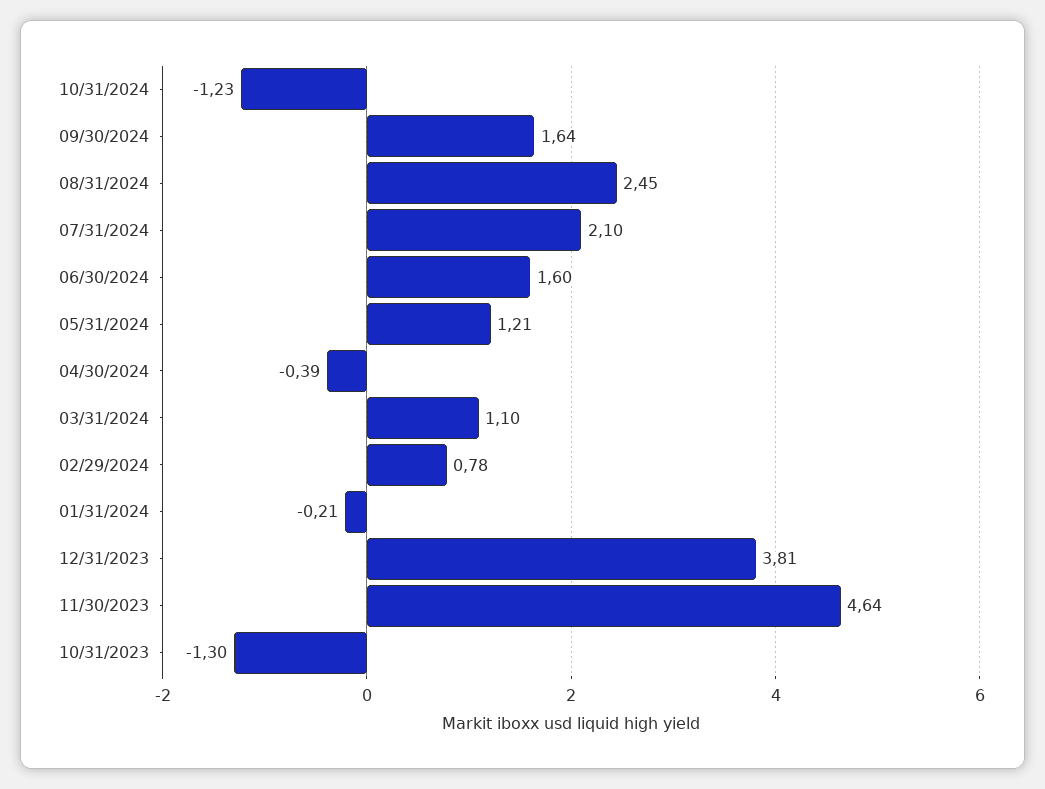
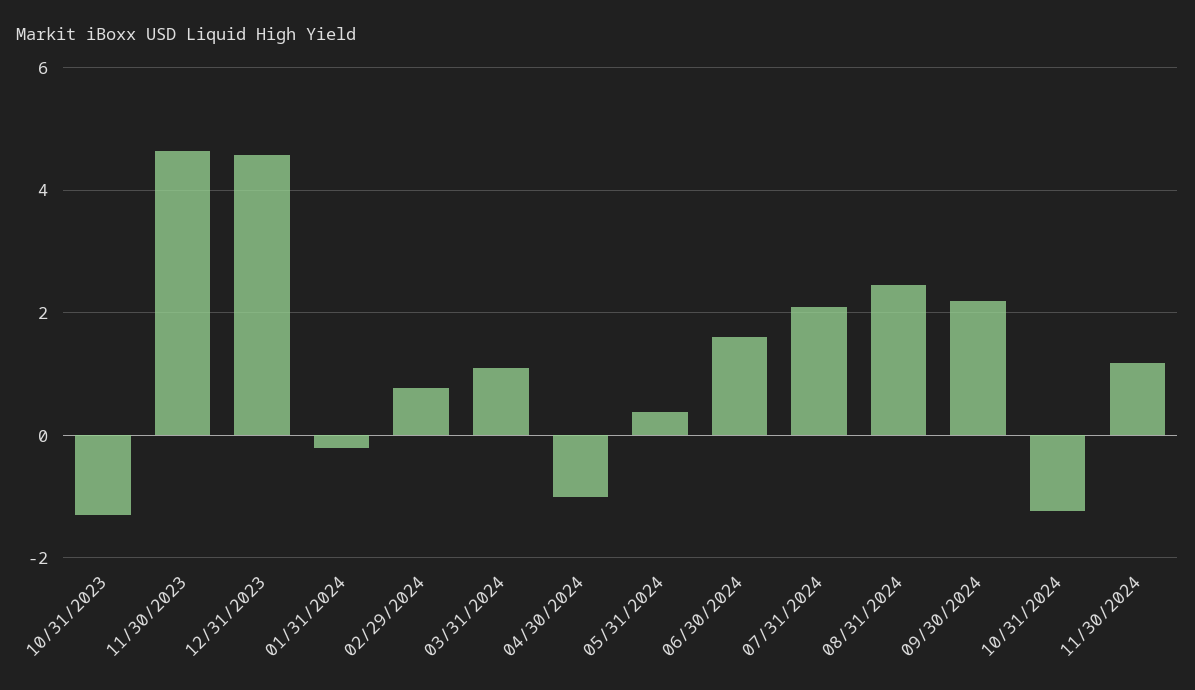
09/30/2024: 1.64 -> 2.2
05/31/2024: 1.21 -> 0.4
04/30/2024: -0.39 -> -1
12/31/2023: 3.81 -> 4.6
11/30/2024: none -> 1.2

